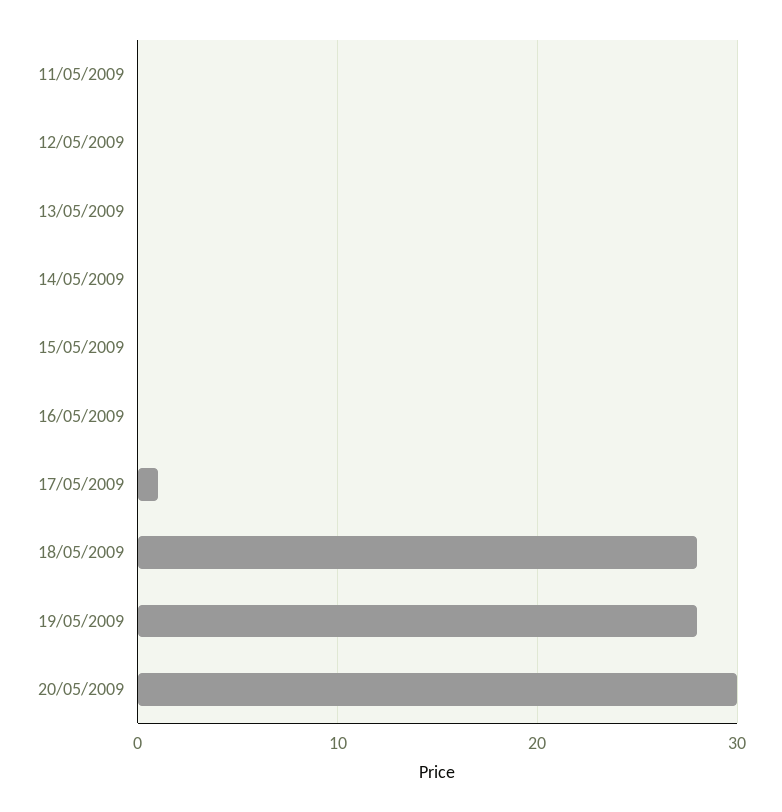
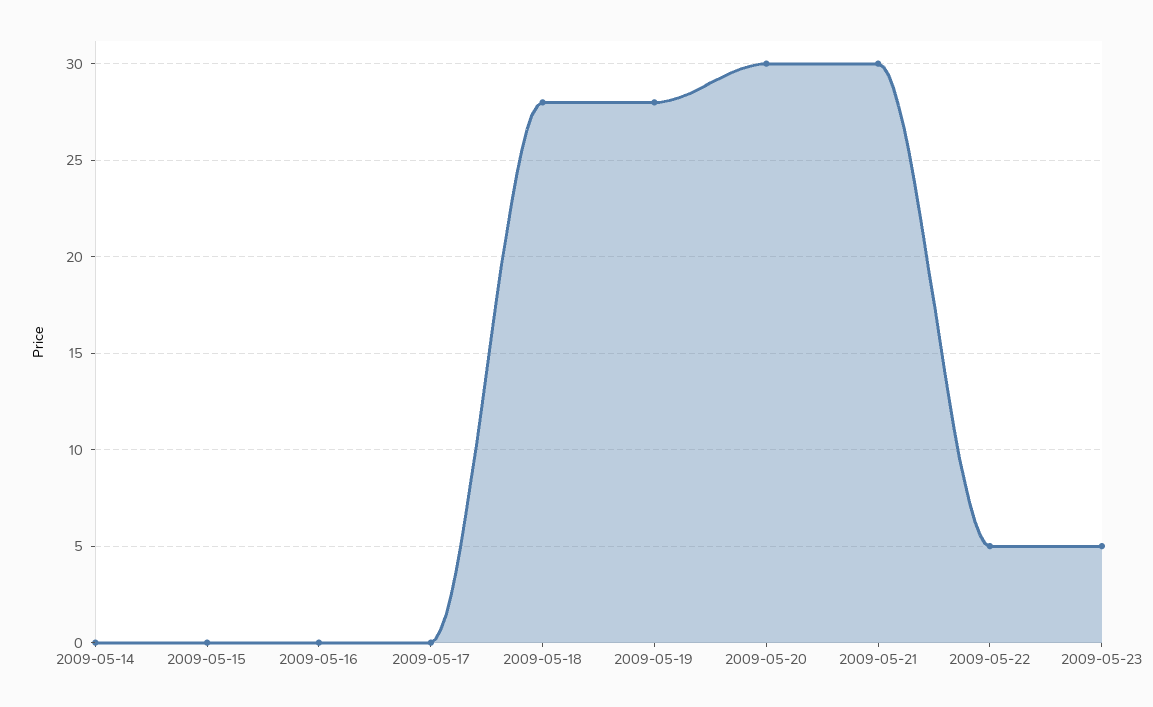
11/05/2009: 0 -> none
12/05/2009: 0 -> none
13/05/2009: 0 -> none
17/05/2009: 1 -> 0
2009-05-21: none -> 30
2009-05-22: none -> 5
2009-05-23: none -> 5

